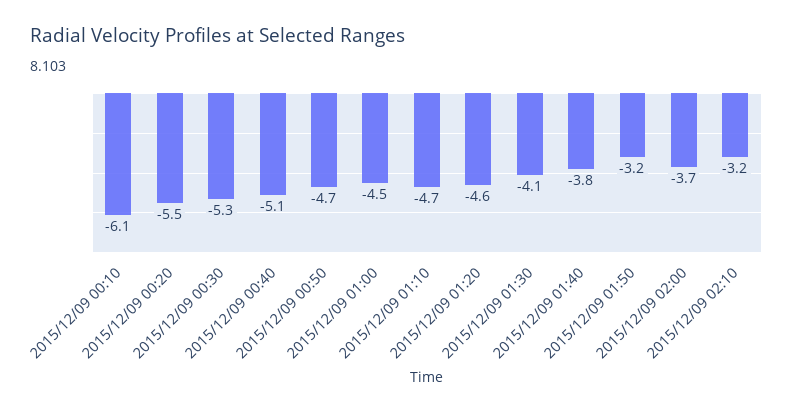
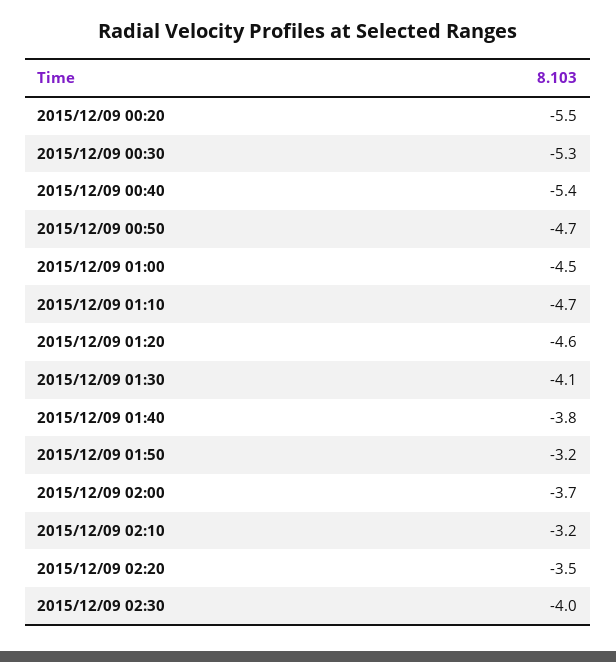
2015/12/09 00:10: -6.1 -> none
2015/12/09 00:40: -5.1 -> -5.4
2015/12/09 02:20: none -> -3.5
2015/12/09 02:30: none -> -4

